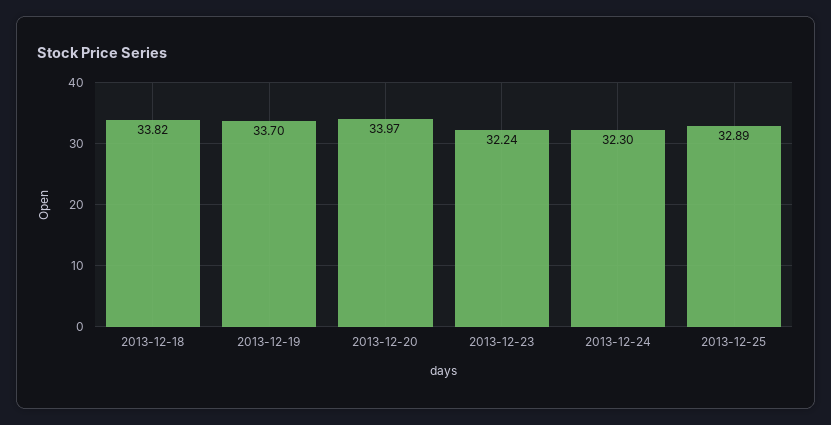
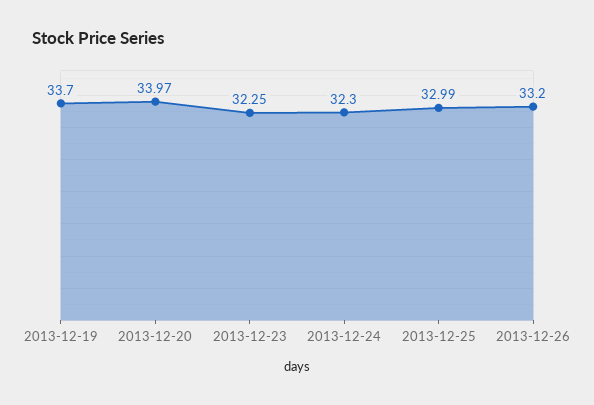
2013-12-18: 33.82 -> none
2013-12-23: 32.24 -> 32.25
2013-12-25: 32.89 -> 32.99
2013-12-26: none -> 33.2

